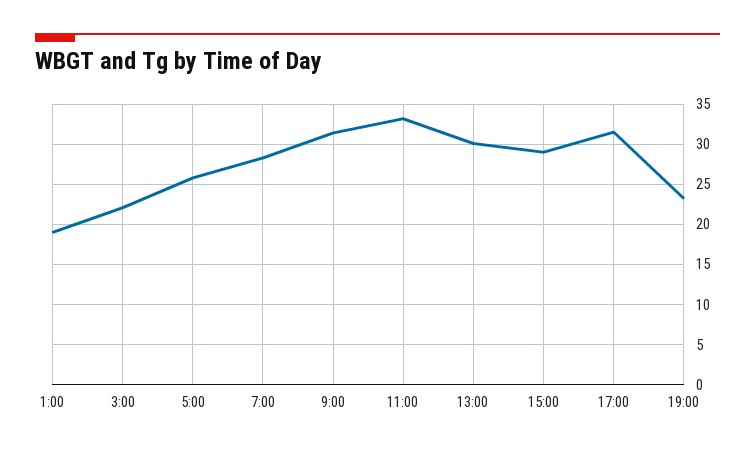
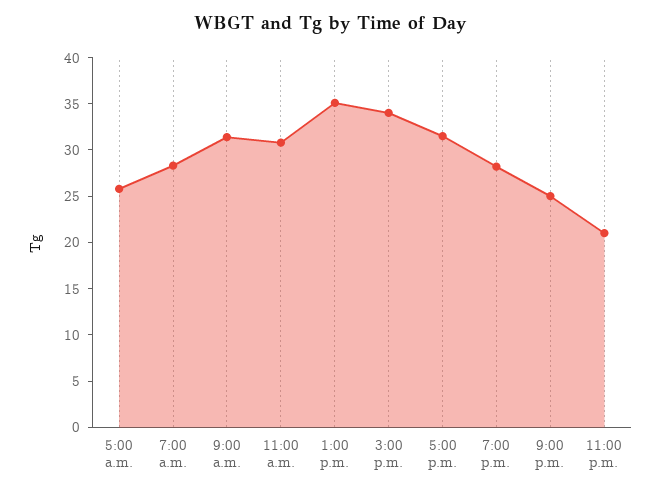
1:00: 19 -> none
3:00: 22 -> none
11:00: 33 -> 31
13:00: 30 -> 35
15:00: 29 -> 34
19:00: 23 -> 28
9:00 p.m.: none -> 25
11:00 p.m.: none -> 21

